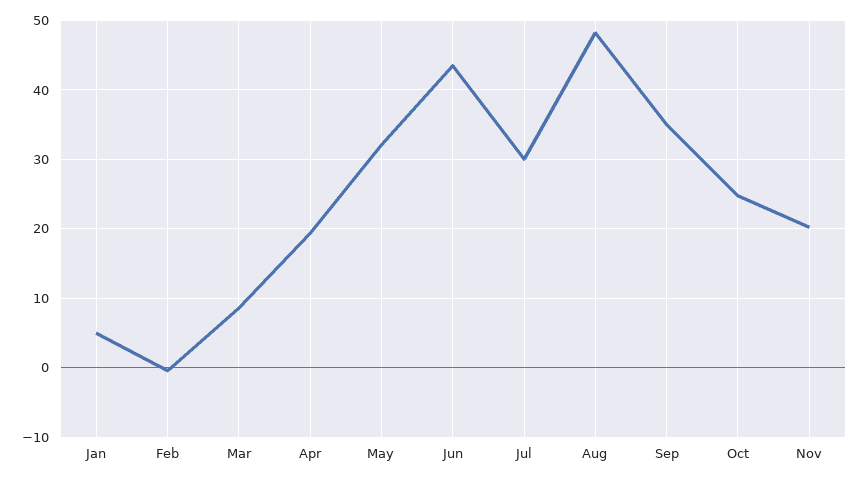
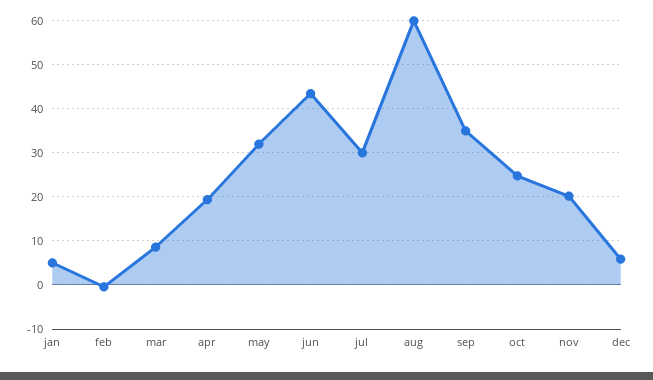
Aug: 48 -> 60
dec: none -> 6

